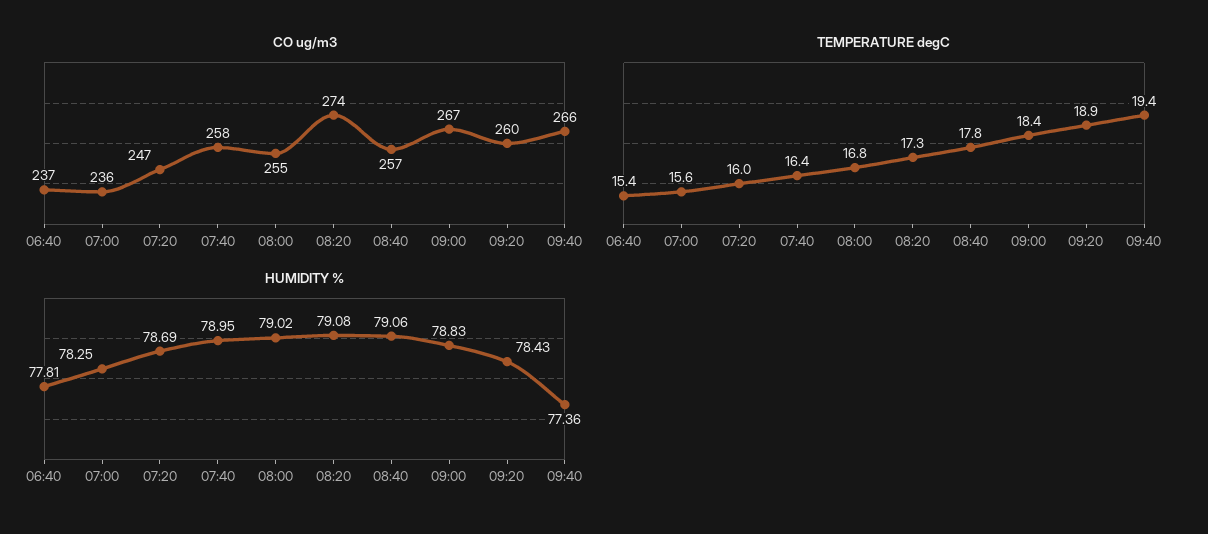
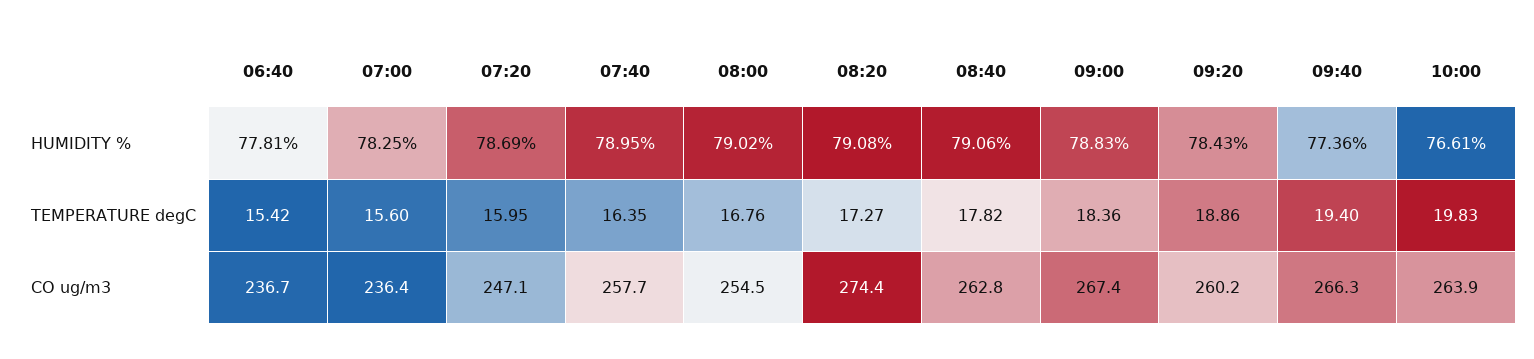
CO ug/m3, 08:40: 257 -> 262.8
HUMIDITY %, 10:00: none -> 76.61
TEMPERATURE degC, 10:00: none -> 19.83
CO ug/m3, 10:00: none -> 263.9

